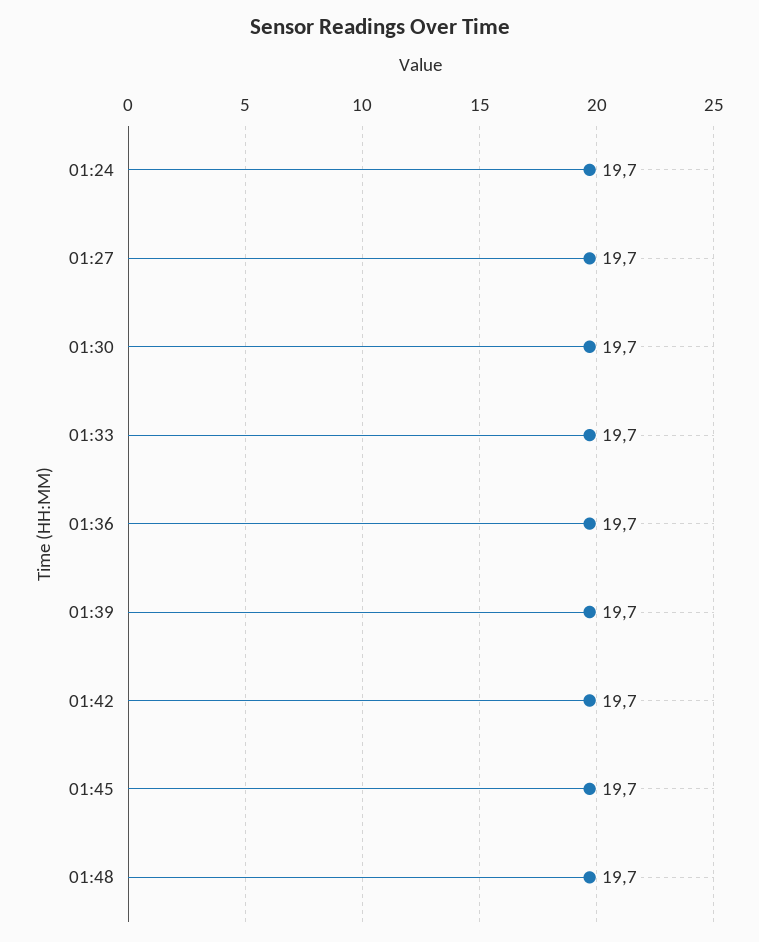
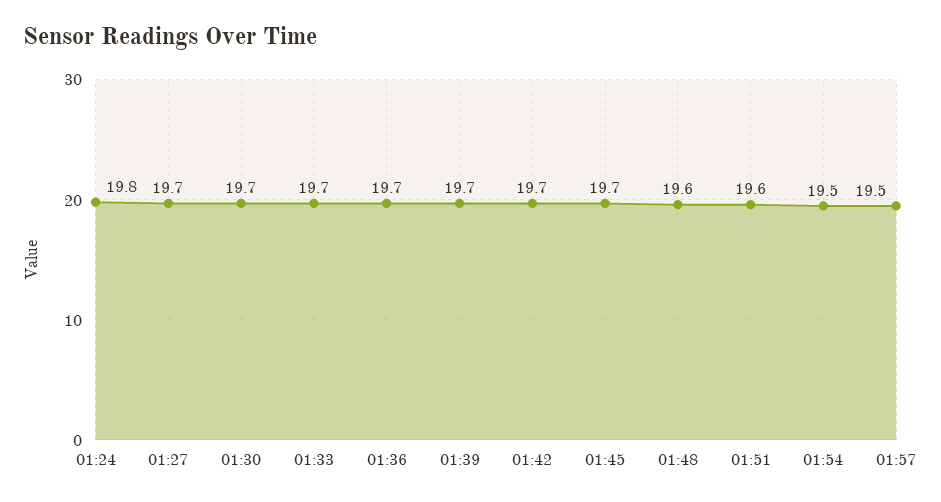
01:24: 19.7 -> 19.8
01:48: 19.7 -> 19.6
01:51: none -> 19.6
01:54: none -> 19.5
01:57: none -> 19.5

